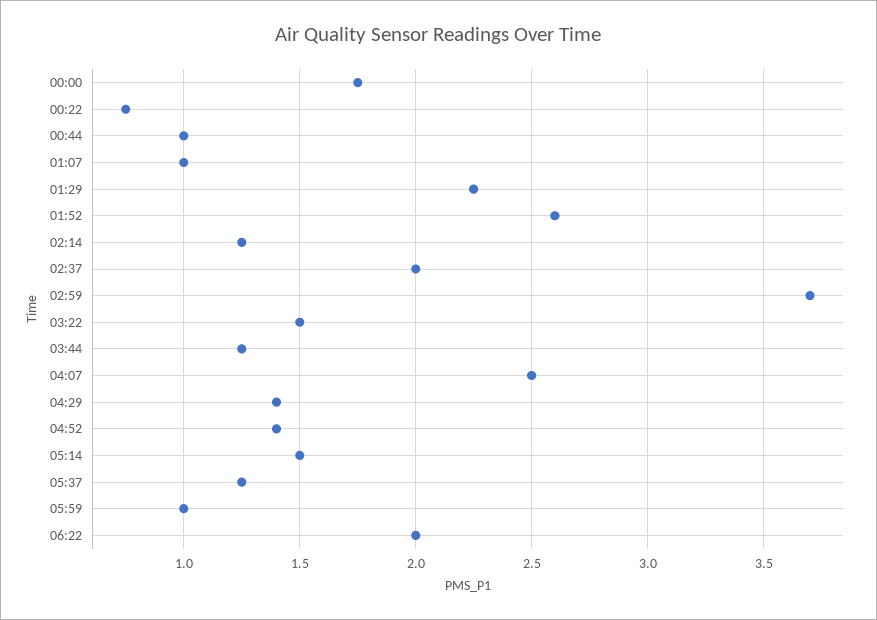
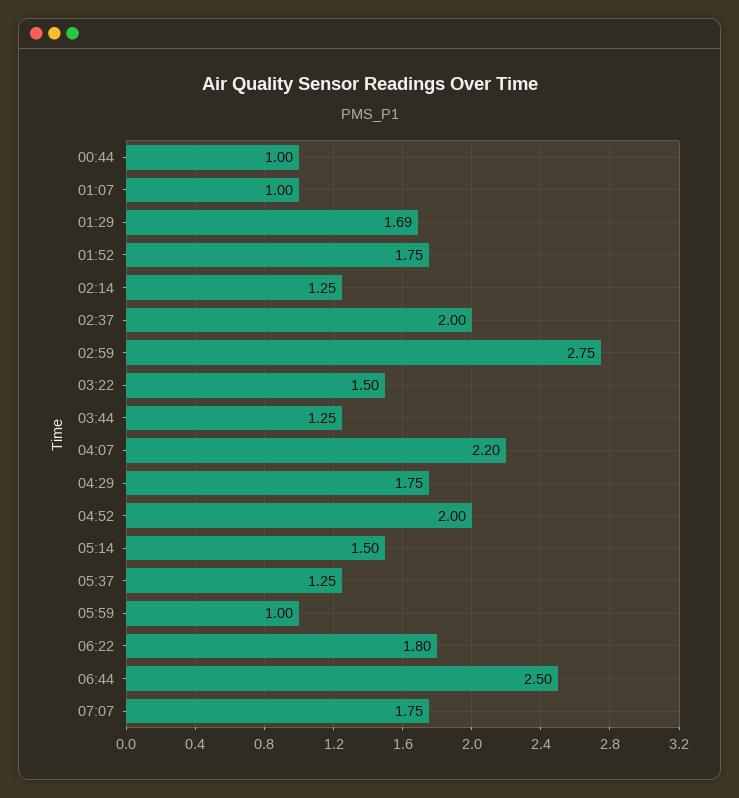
00:00: 1.75 -> none
00:22: 0.75 -> none
01:29: 2.25 -> 1.69
01:52: 2.6 -> 1.75
02:59: 3.7 -> 2.75
04:07: 2.5 -> 2.2
04:29: 1.4 -> 1.75
04:52: 1.4 -> 2
06:22: 2 -> 1.8
06:44: none -> 2.5
07:07: none -> 1.75

